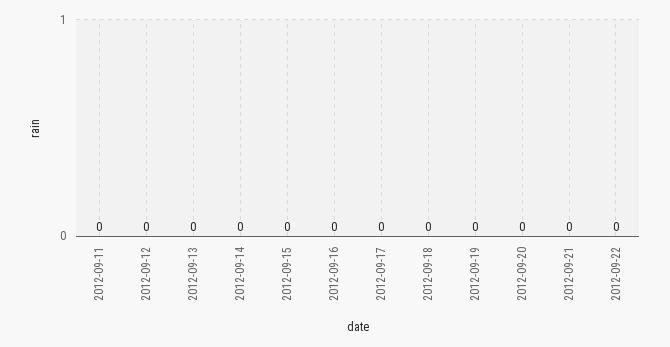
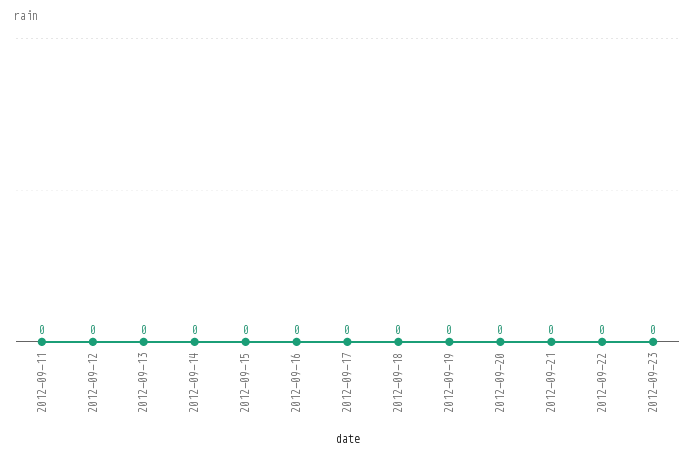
2012-09-23: none -> 0

